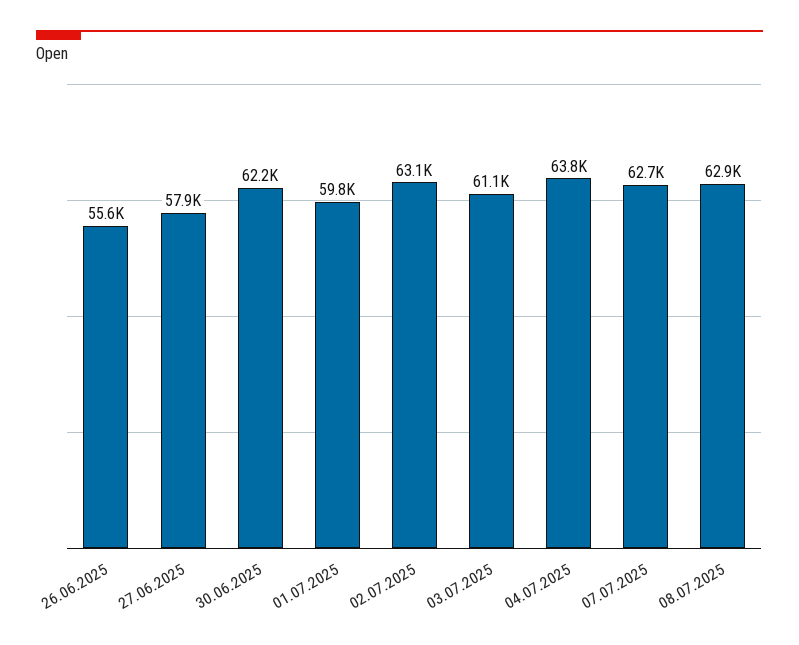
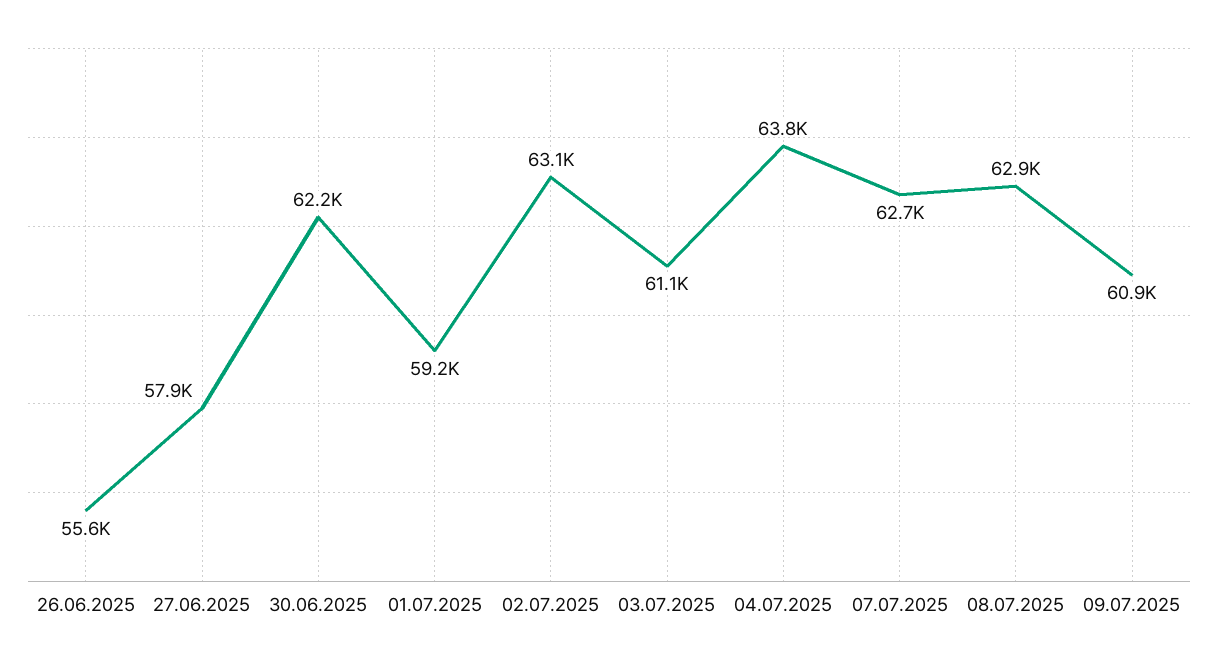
01.07.2025: 59800 -> 59200
09.07.2025: none -> 60900

